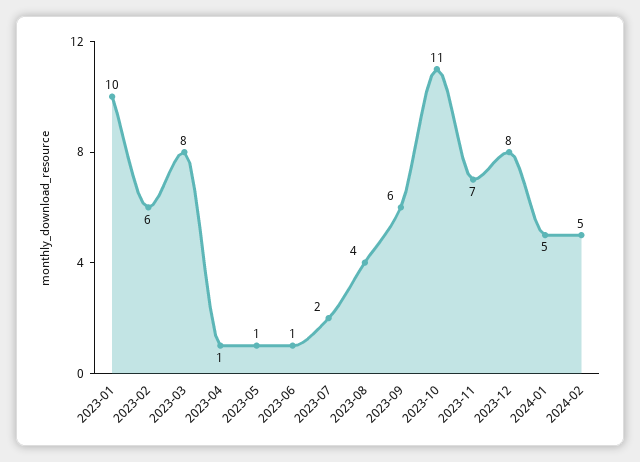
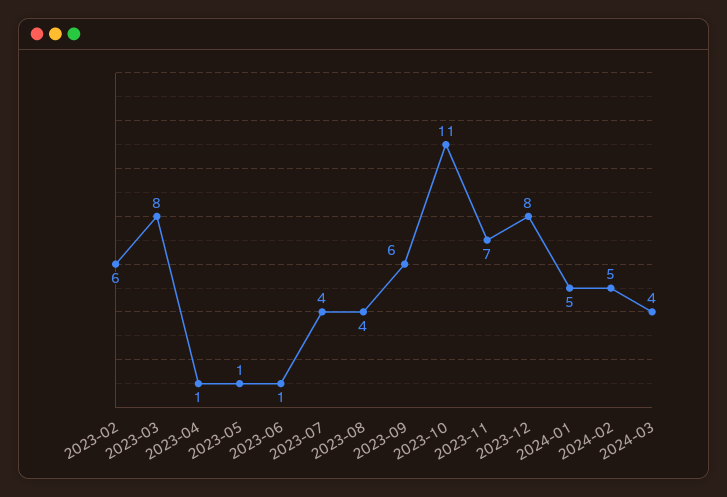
2023-01: 10 -> none
2023-07: 2 -> 4
2024-03: none -> 4

